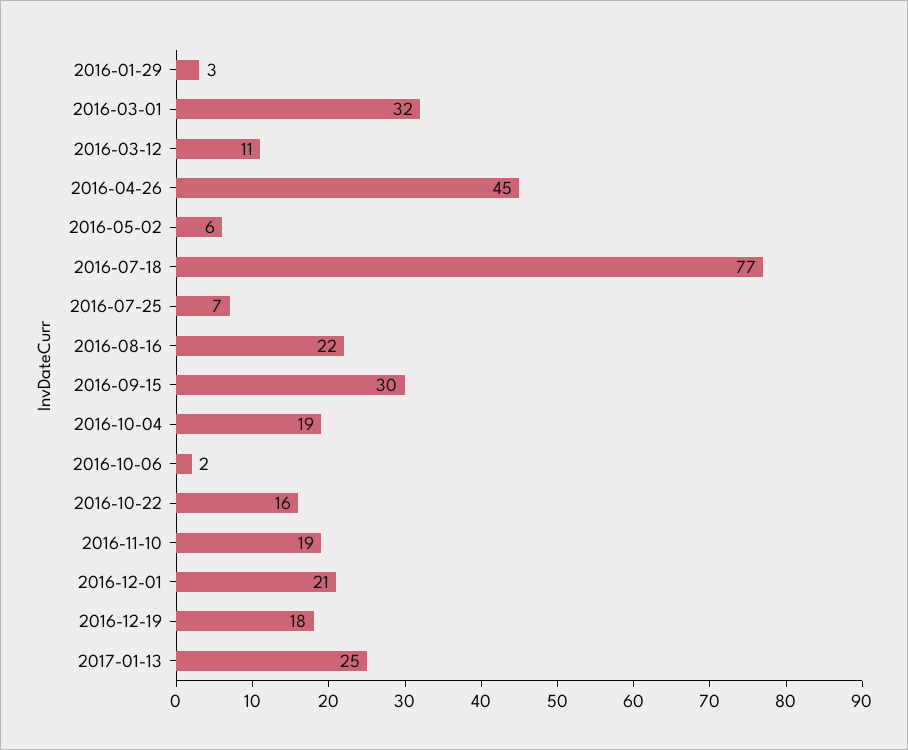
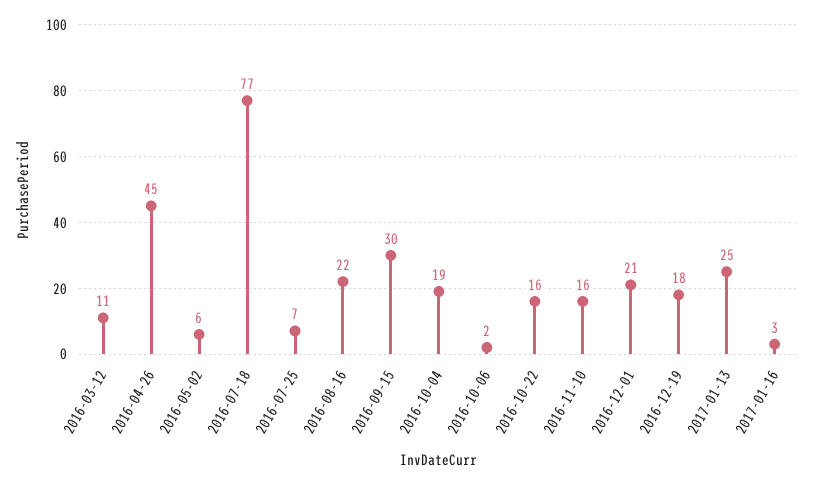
2016-01-29: 3 -> none
2016-03-01: 32 -> none
2016-11-10: 19 -> 16
2017-01-16: none -> 3

